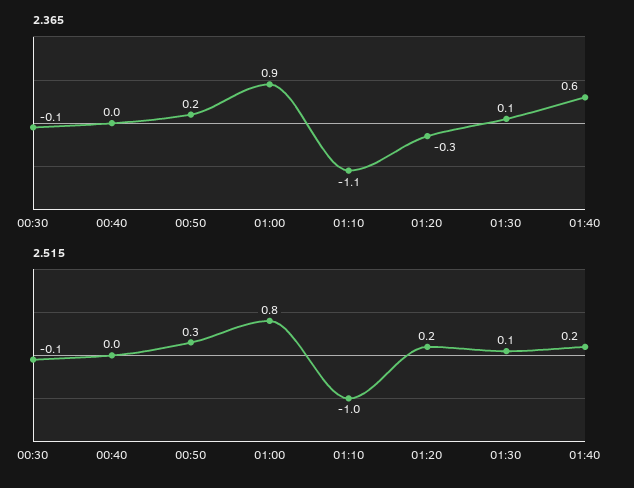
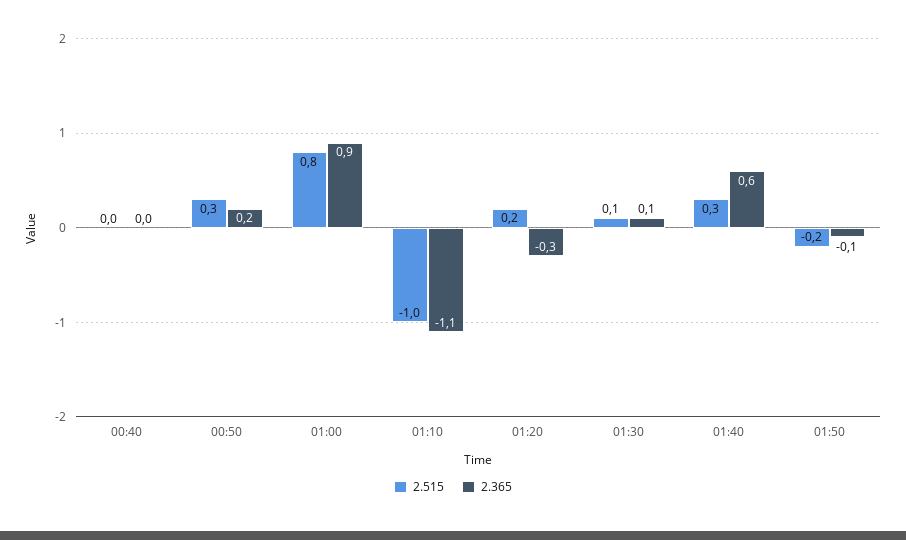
2.365, 00:30: -0.1 -> none
2.515, 00:30: -0.1 -> none
2.515, 01:40: 0.2 -> 0.3
2.515, 01:50: none -> -0.2
2.365, 01:50: none -> -0.1

